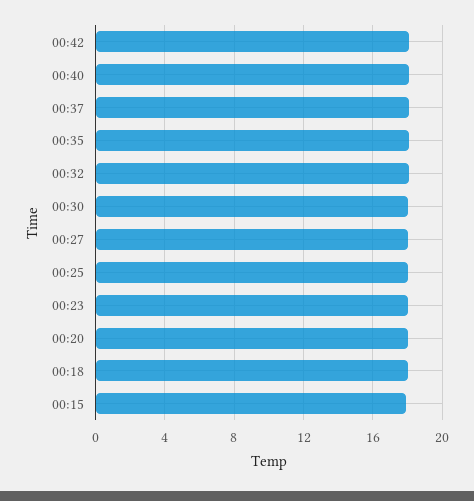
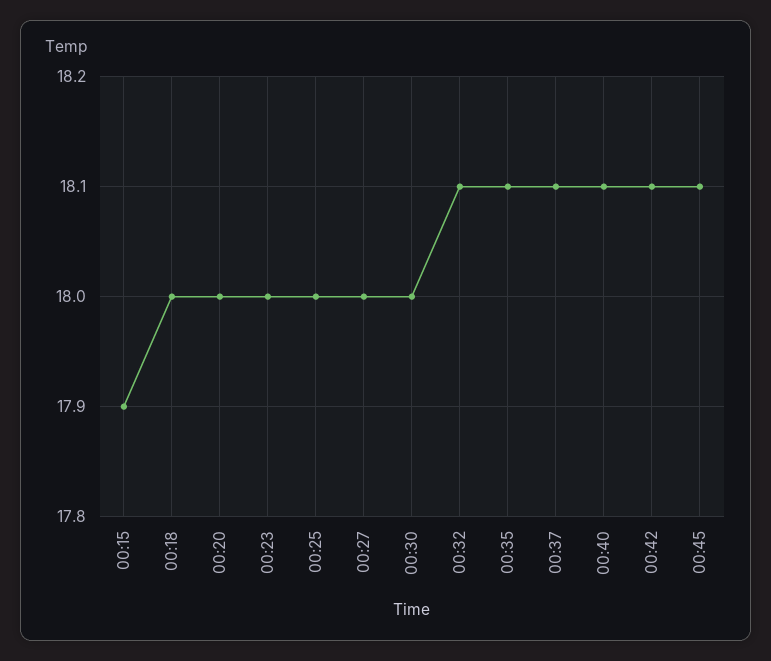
00:45: none -> 18.1

